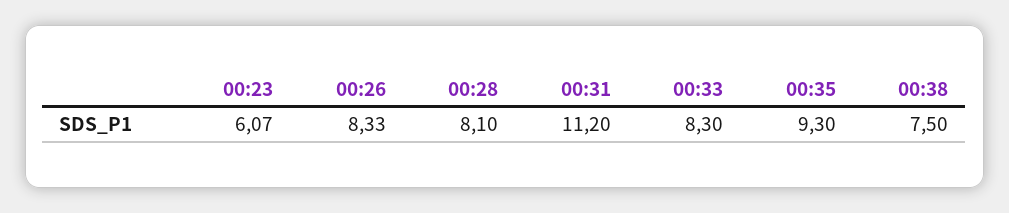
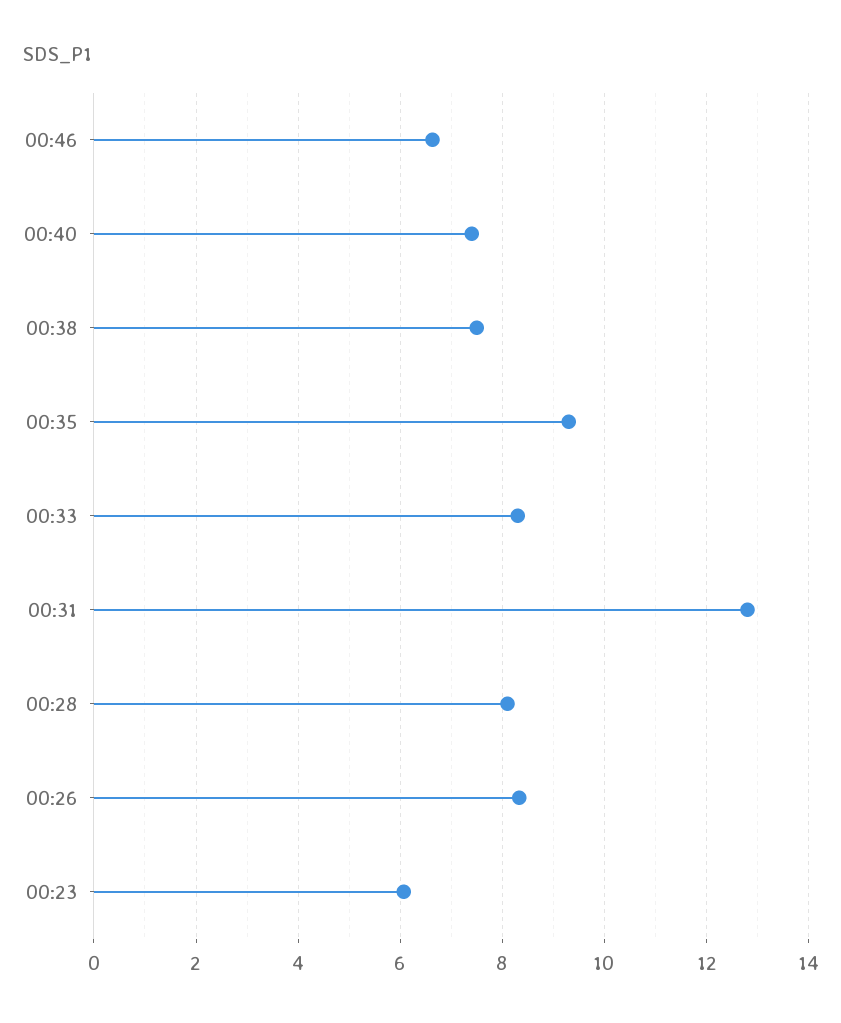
00:31: 11.2 -> 12.8
00:46: none -> 6.6
00:40: none -> 7.4

